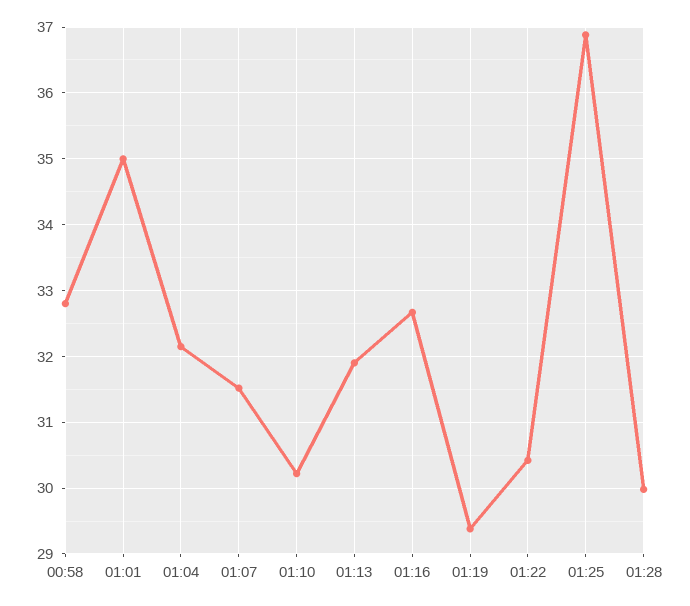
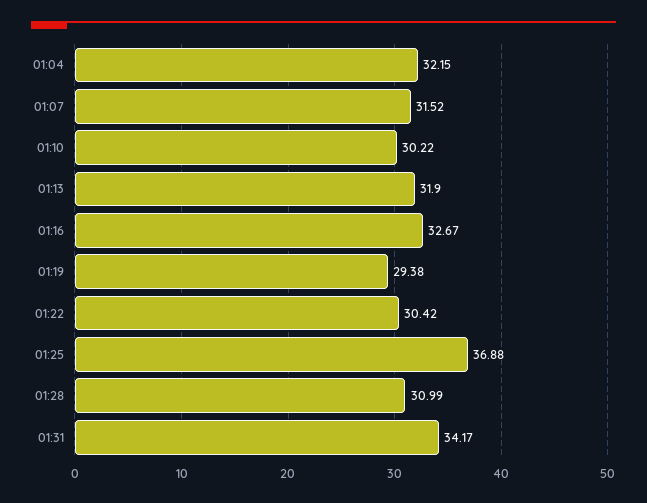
00:58: 32.8 -> none
01:01: 35 -> none
01:28: 30 -> 30.99
01:31: none -> 34.17

